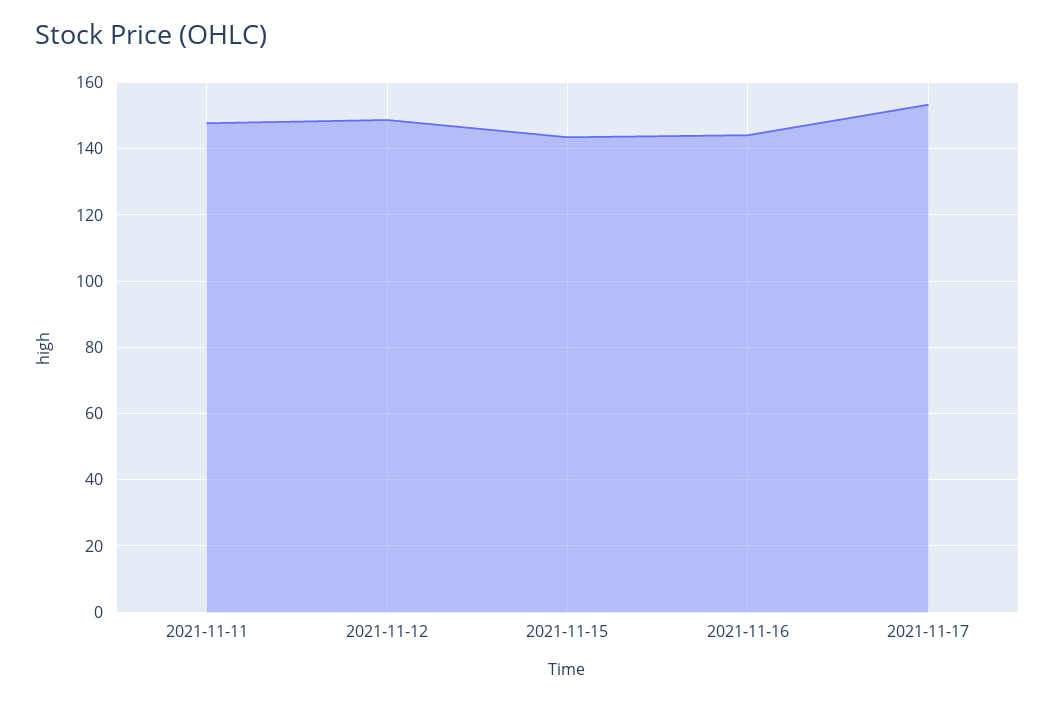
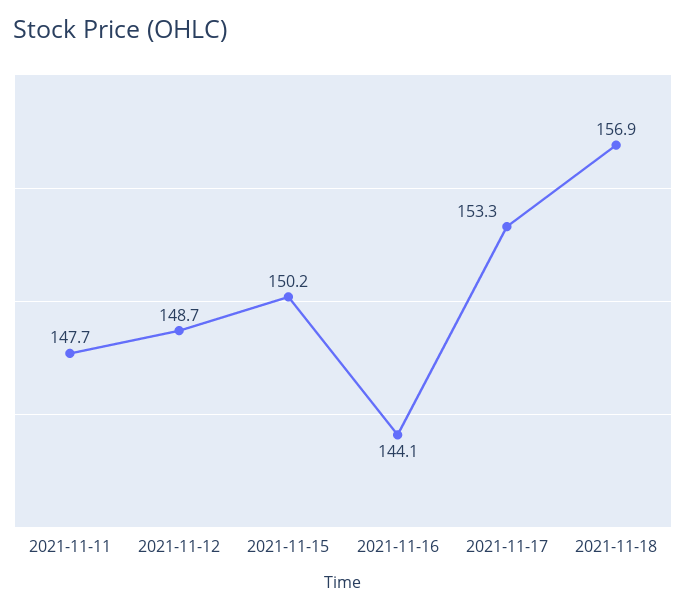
2021-11-15: 144 -> 150.2
2021-11-18: none -> 156.9

